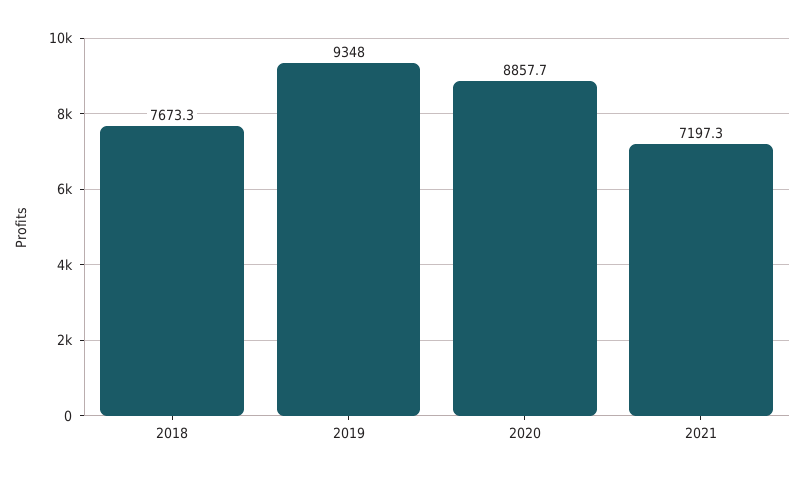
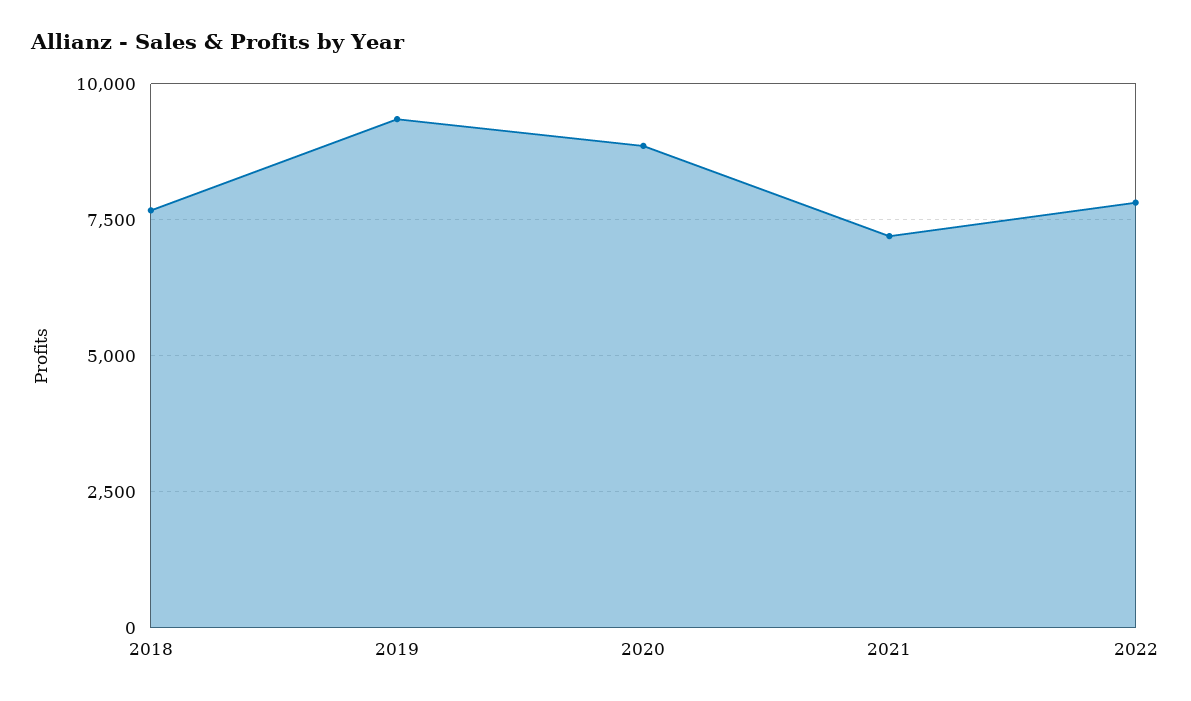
2022: none -> 7750

